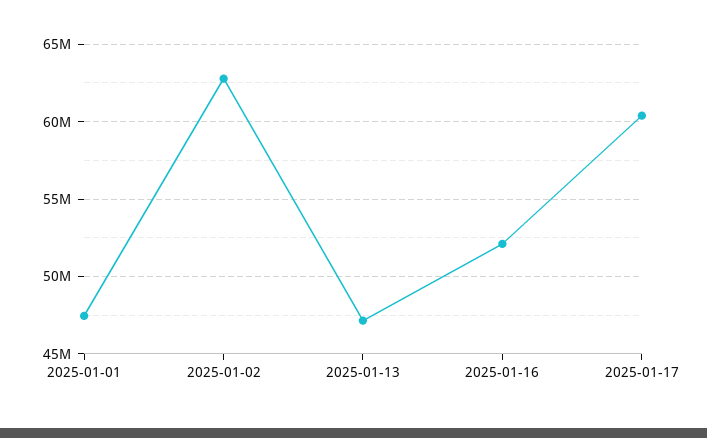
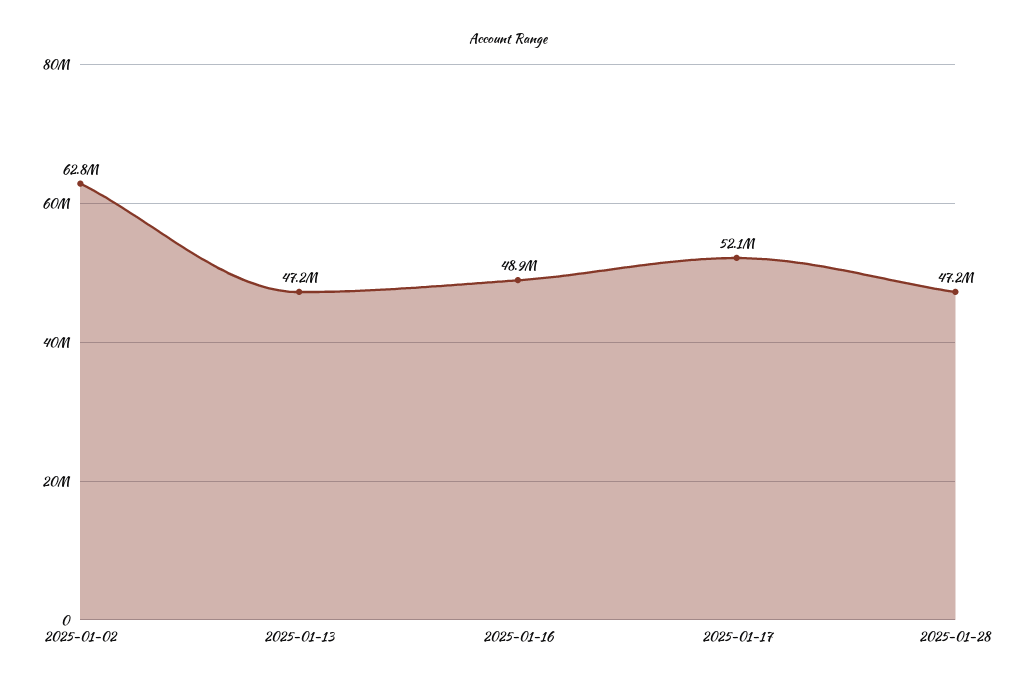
2025-01-01: 47500000 -> none
2025-01-16: 52000000 -> 48900000
2025-01-17: 60500000 -> 52100000
2025-01-28: none -> 47200000

